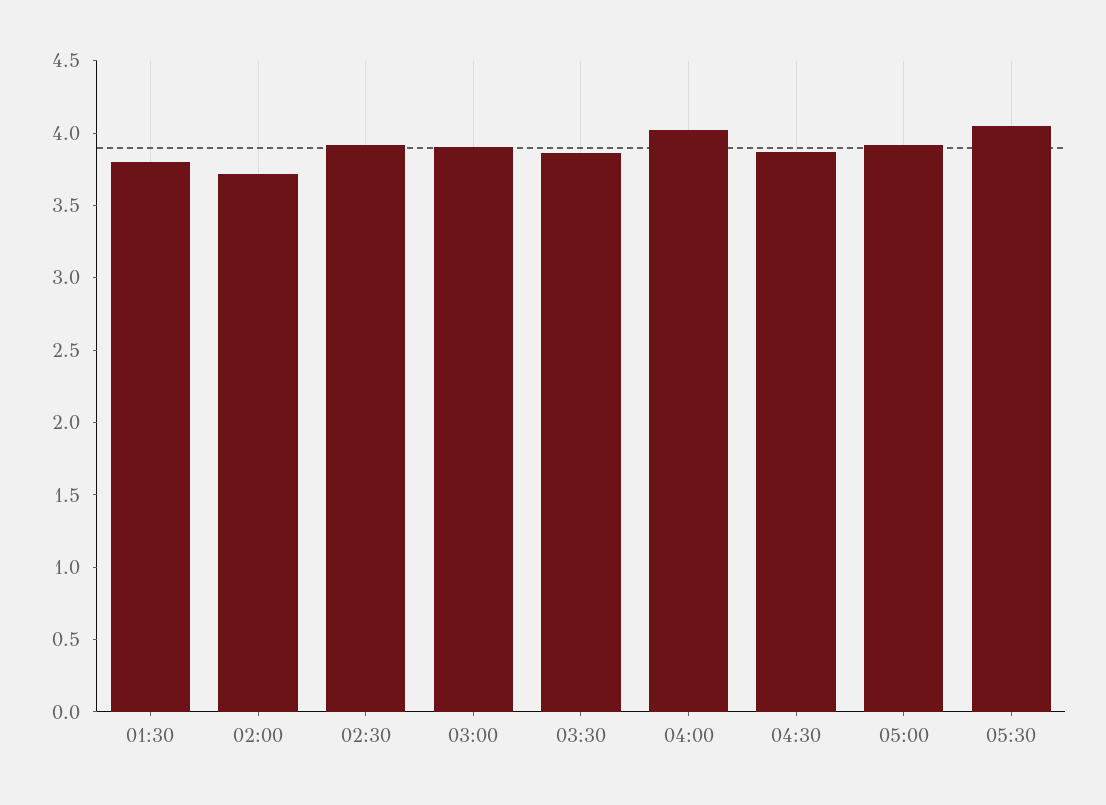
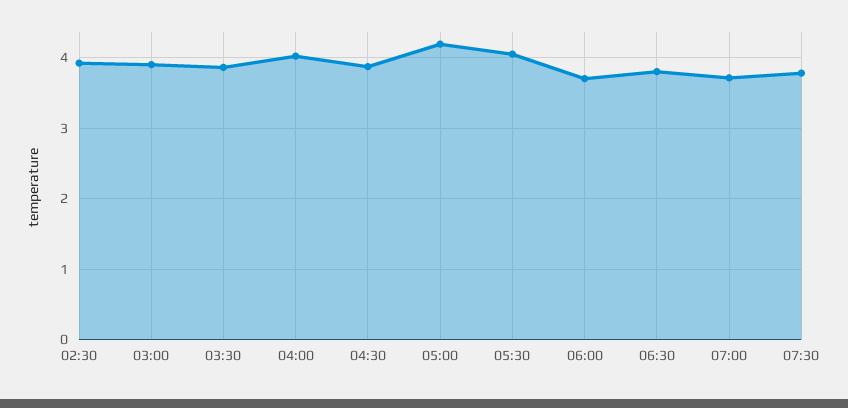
01:30: 3.8 -> none
02:00: 3.7 -> none
05:00: 3.9 -> 4.2
06:00: none -> 3.7
06:30: none -> 3.8
07:00: none -> 3.7
07:30: none -> 3.8

